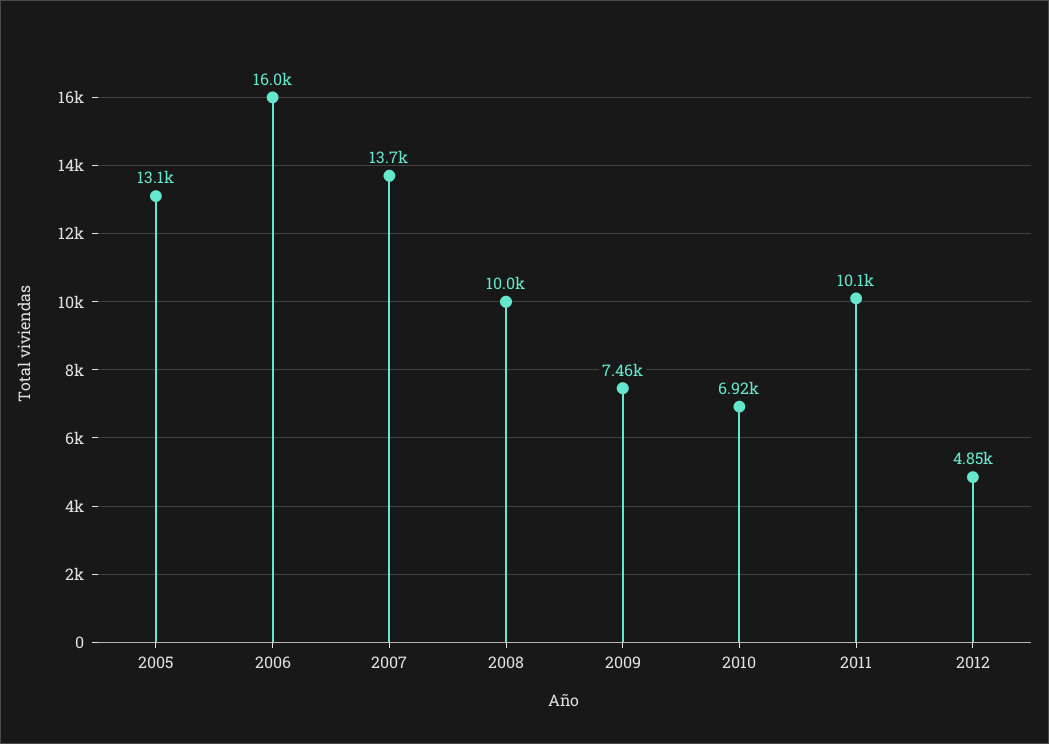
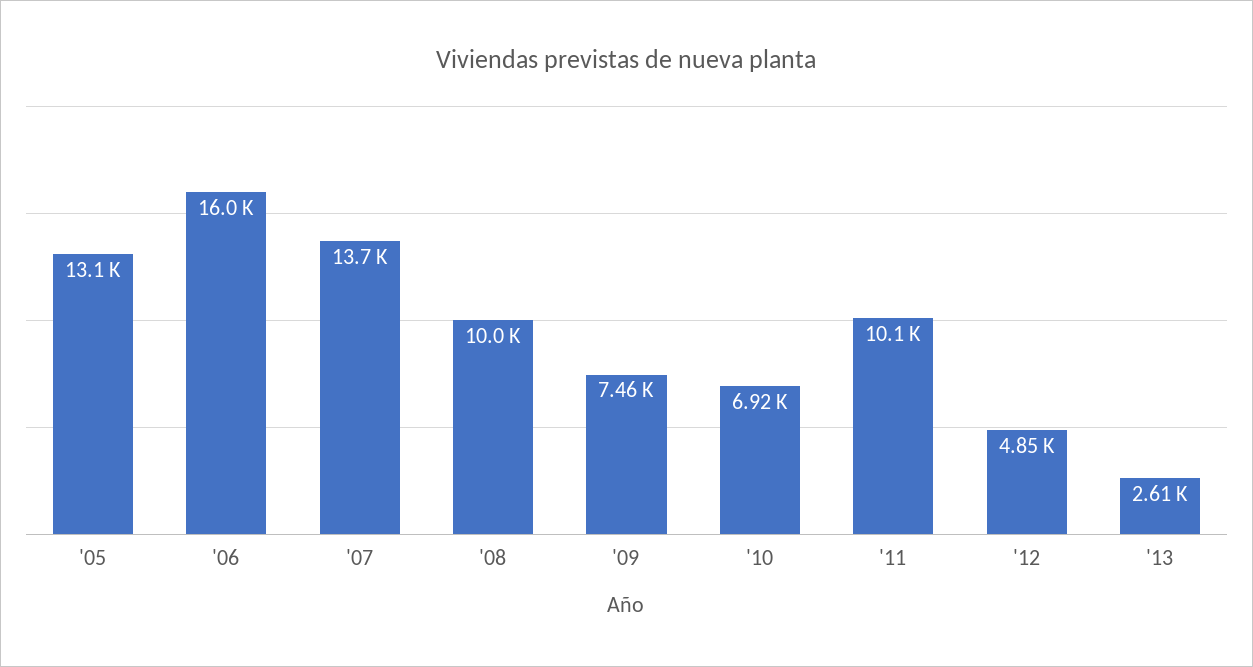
'13: none -> 2610

